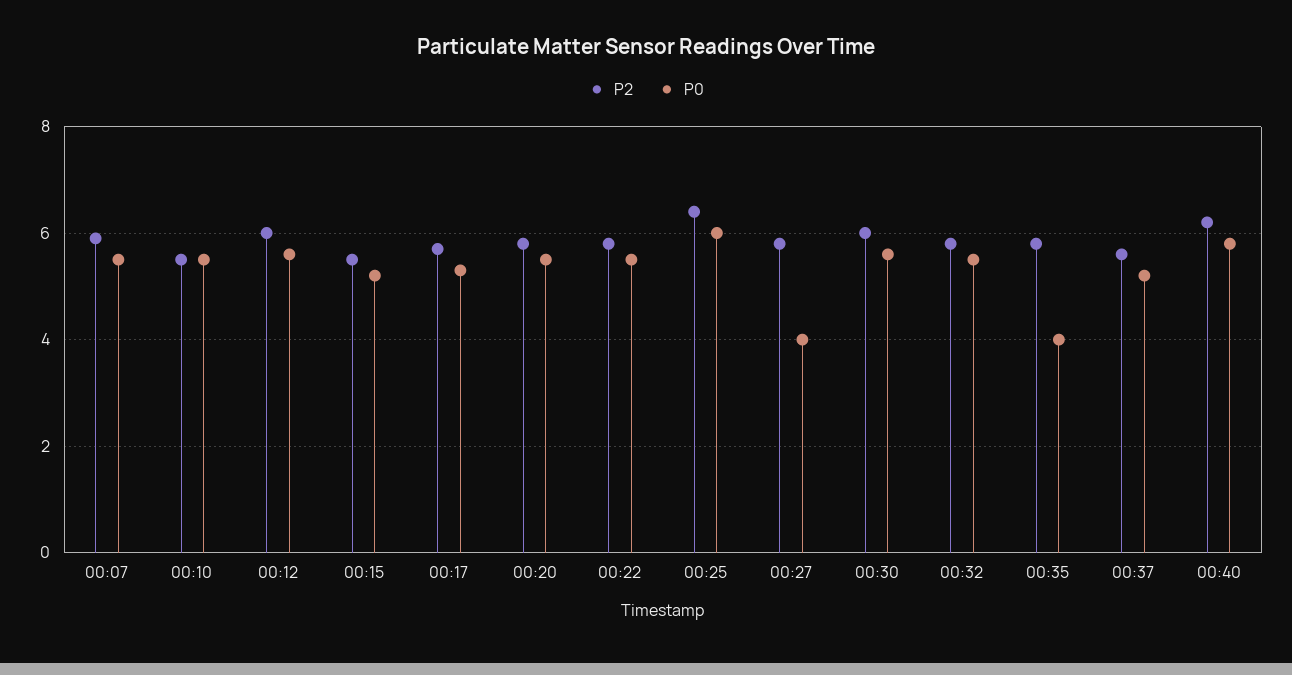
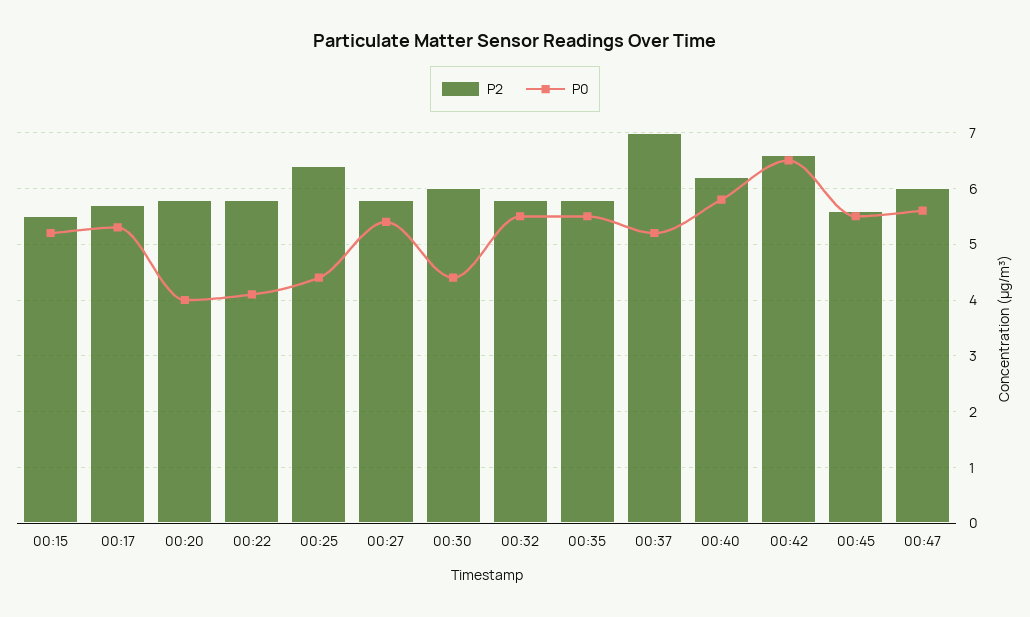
P2, 00:07: 6 -> none
P0, 00:07: 5.5 -> none
P2, 00:10: 5.5 -> none
P0, 00:10: 5.5 -> none
P2, 00:12: 6 -> none
P0, 00:12: 5.5 -> none
P0, 00:20: 5.5 -> 4
P0, 00:22: 5.5 -> 4
P0, 00:25: 6 -> 4.5
P0, 00:27: 4 -> 5.5
P0, 00:30: 5.5 -> 4.5
P0, 00:35: 4 -> 5.5
P2, 00:37: 5.5 -> 7
P2, 00:42: none -> 6.5
P0, 00:42: none -> 6.5
P2, 00:45: none -> 5.5
P0, 00:45: none -> 5.5
P2, 00:47: none -> 6
P0, 00:47: none -> 5.5

